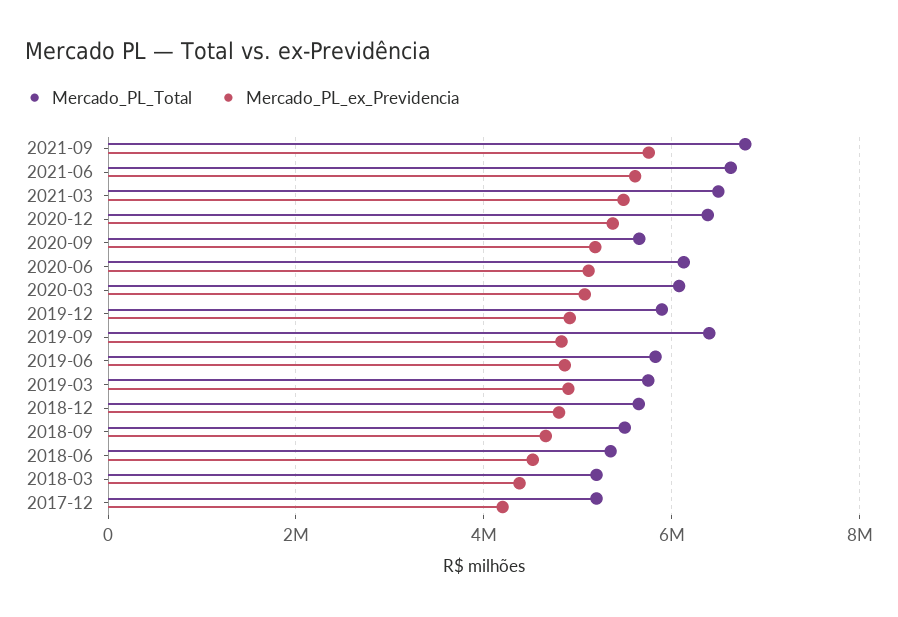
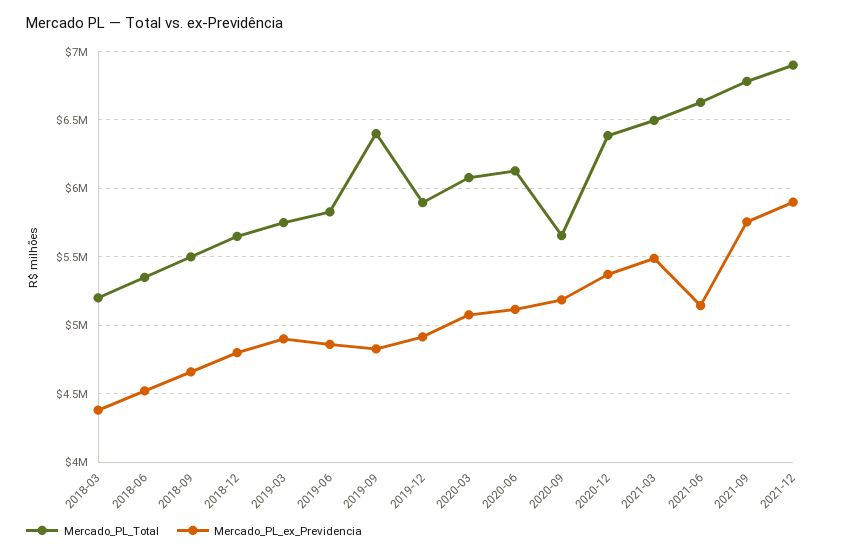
Mercado_PL_ex_Previdencia, 2021-06: 5600000 -> 5150000
Mercado_PL_Total, 2017-12: 5200000 -> none
Mercado_PL_ex_Previdencia, 2017-12: 4200000 -> none
Mercado_PL_Total, 2021-12: none -> 6900000
Mercado_PL_ex_Previdencia, 2021-12: none -> 5900000

